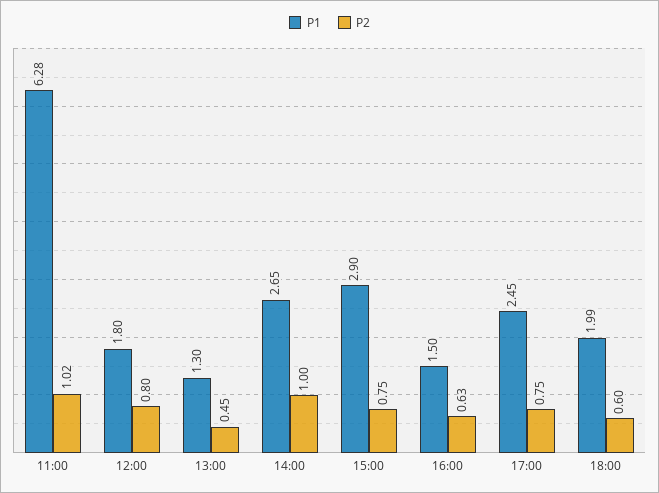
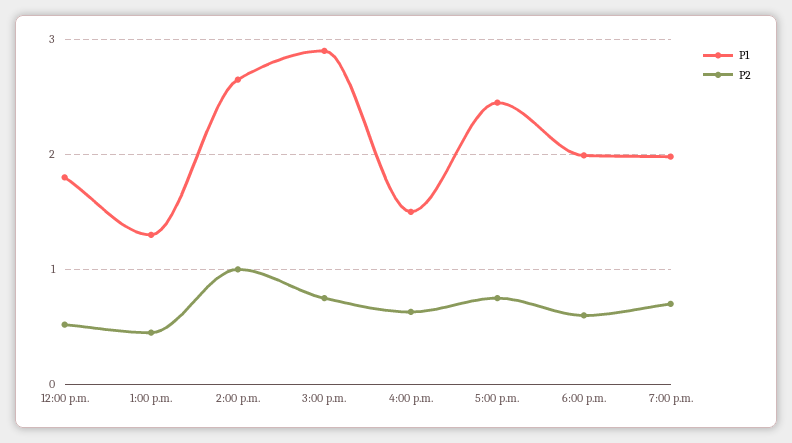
P1, 11:00: 6.28 -> none
P2, 11:00: 1.02 -> none
P2, 12:00: 0.8 -> 0.5
P1, 7:00 p.m.: none -> 2
P2, 7:00 p.m.: none -> 0.7

